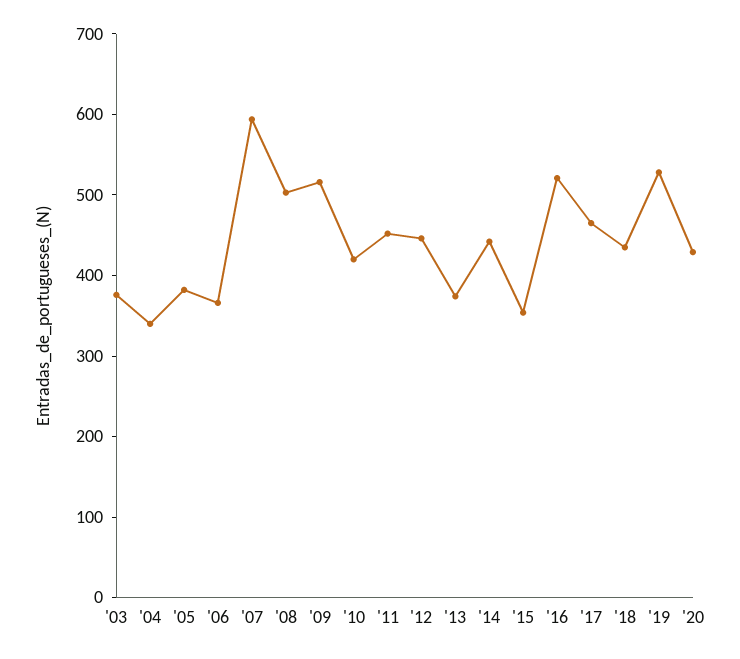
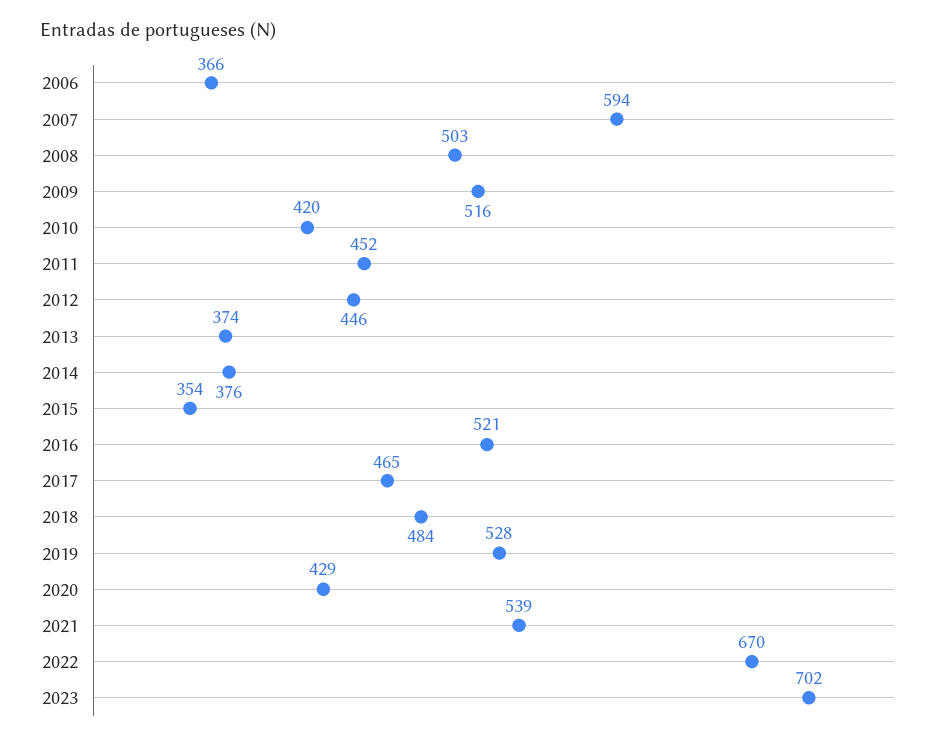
'03: 380 -> none
'04: 340 -> none
'05: 380 -> none
'14: 440 -> 376
'18: 440 -> 484
2021: none -> 539
2022: none -> 670
2023: none -> 702

